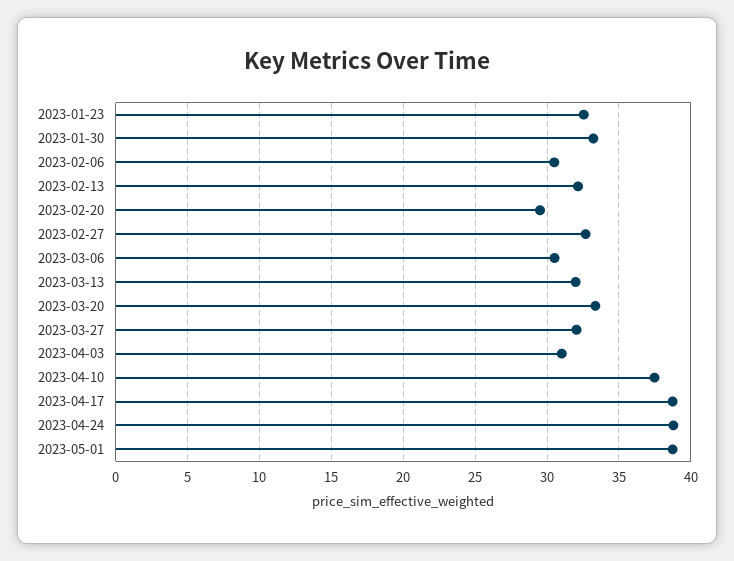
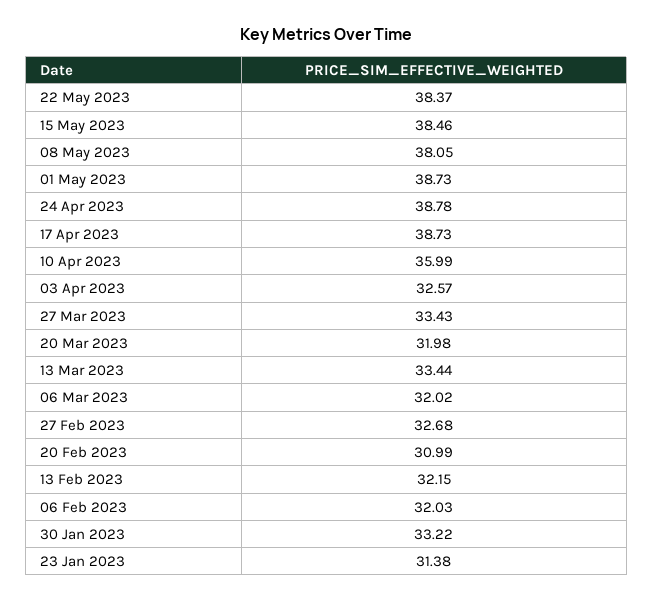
2023-01-23: 32.5 -> 31.38
2023-02-06: 30.5 -> 32.03
2023-02-20: 29.5 -> 30.99
2023-03-06: 30.5 -> 32.02
2023-03-13: 32 -> 33.44
2023-03-20: 33.5 -> 31.98
2023-03-27: 32 -> 33.43
2023-04-03: 31 -> 32.57
2023-04-10: 37.5 -> 35.99
22 May 2023: none -> 38.37
15 May 2023: none -> 38.46
08 May 2023: none -> 38.05

